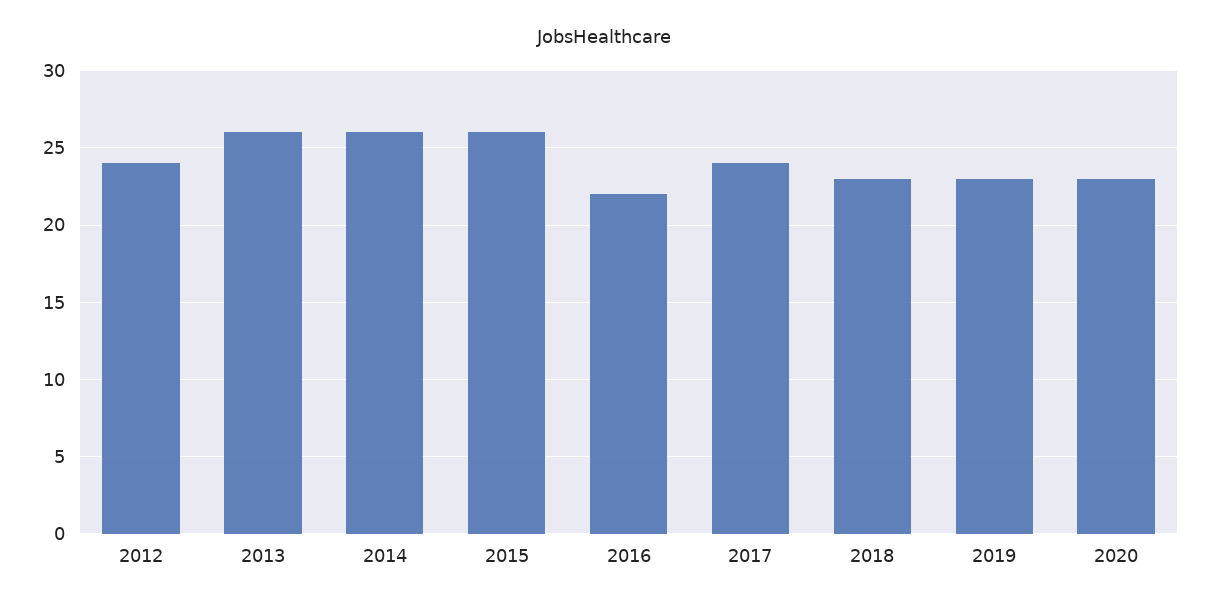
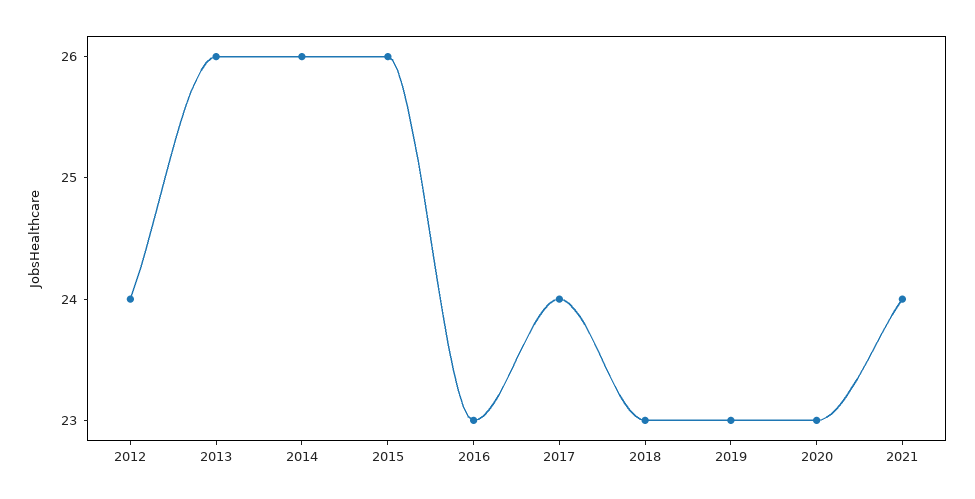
2016: 22 -> 23
2021: none -> 24

